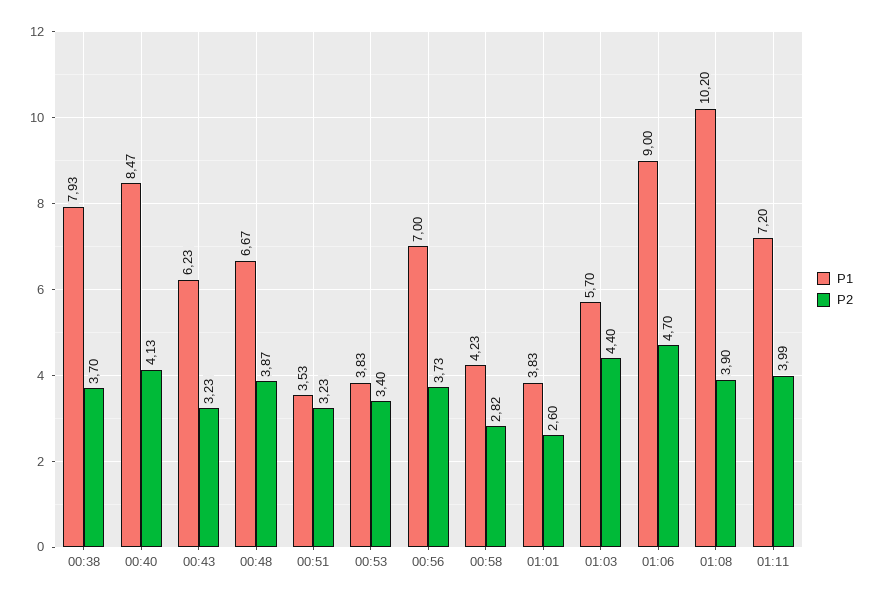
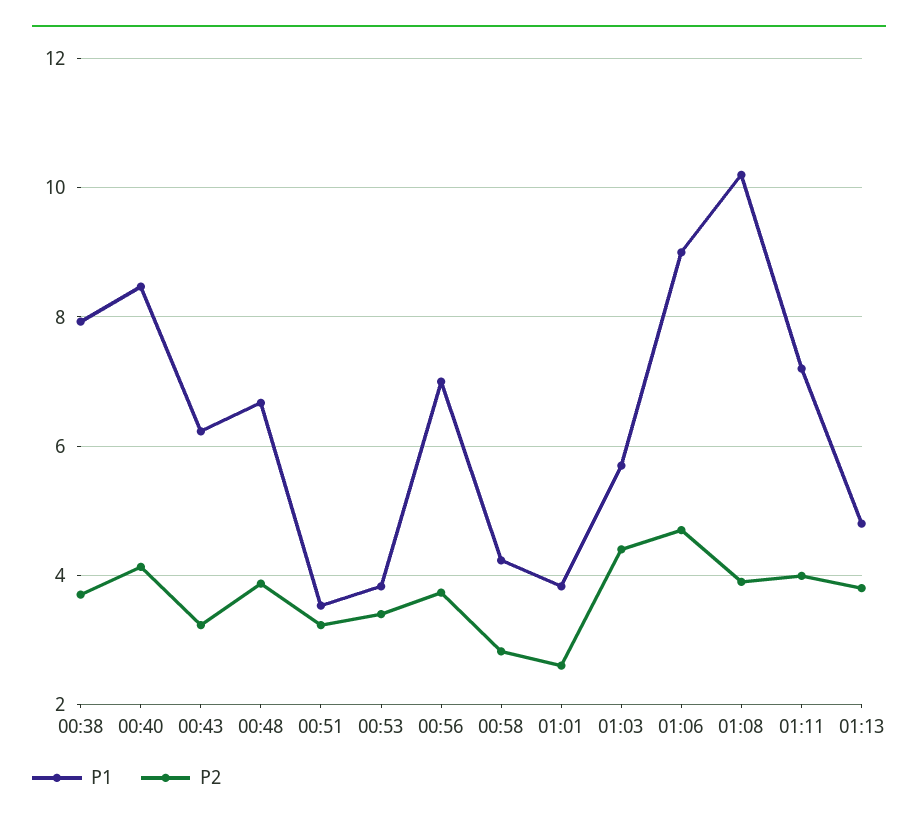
P1, 01:13: none -> 4.8
P2, 01:13: none -> 3.8

